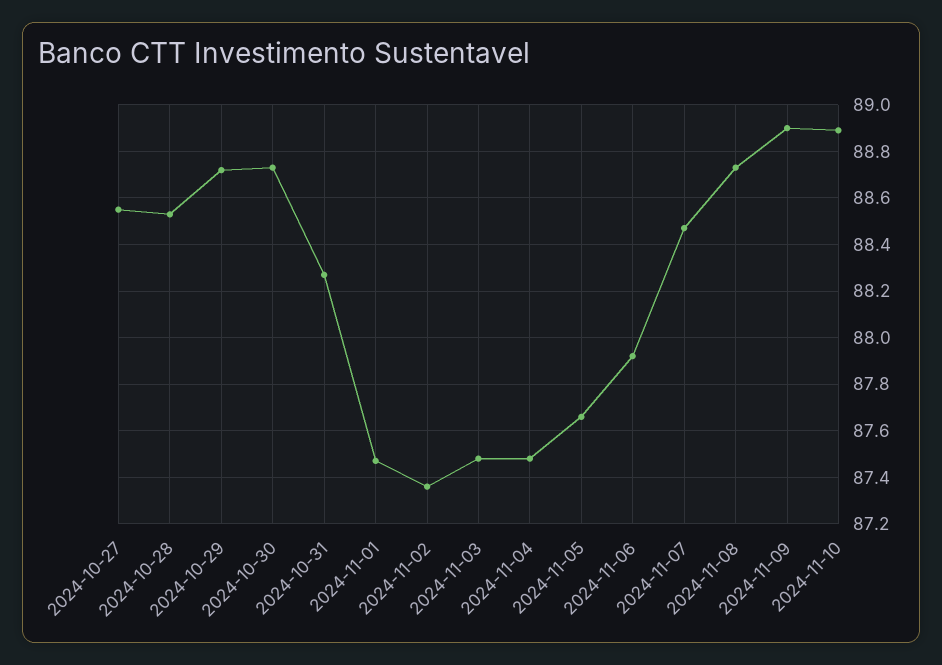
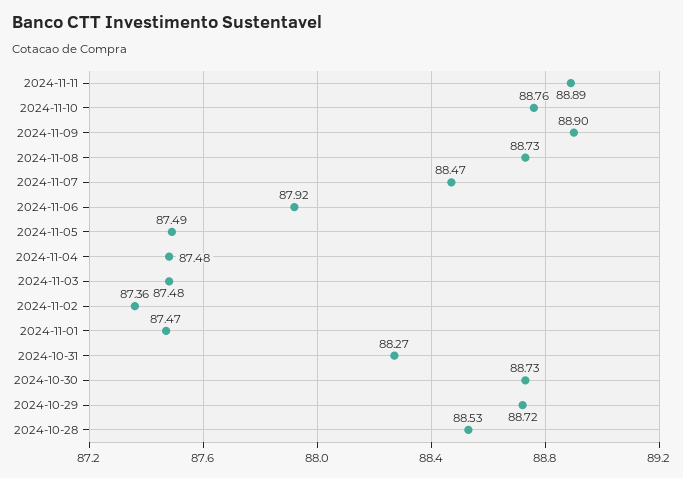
2024-10-27: 88.55 -> none
2024-11-05: 87.65 -> 87.49
2024-11-10: 88.9 -> 88.76
2024-11-11: none -> 88.89

